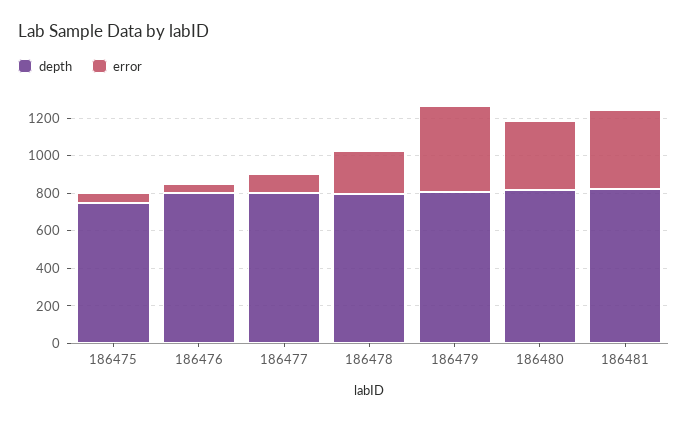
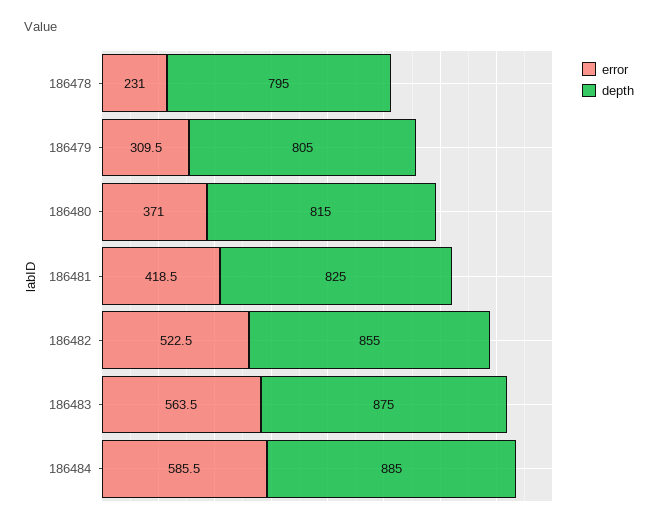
depth, 186475: 750 -> none
error, 186475: 50 -> none
depth, 186476: 800 -> none
error, 186476: 50 -> none
depth, 186477: 800 -> none
error, 186477: 100 -> none
error, 186479: 450 -> 309.5
error, 186482: none -> 522.5
depth, 186482: none -> 855
error, 186483: none -> 563.5
depth, 186483: none -> 875
error, 186484: none -> 585.5
depth, 186484: none -> 885

